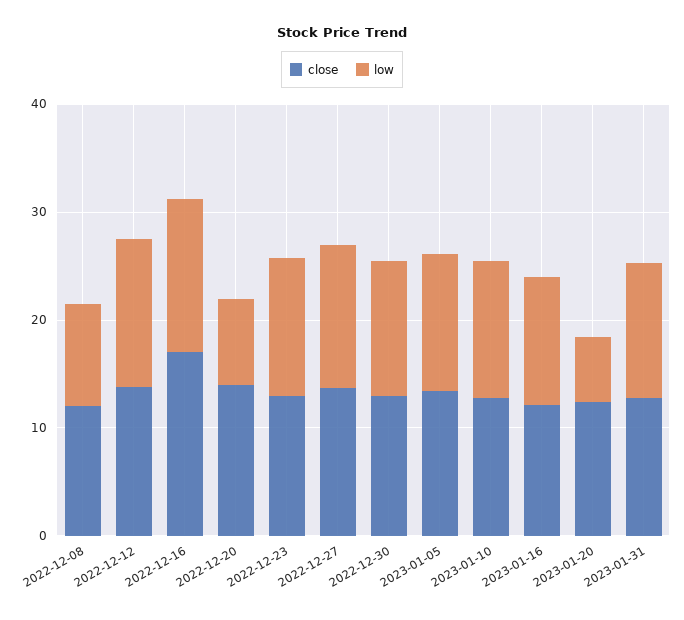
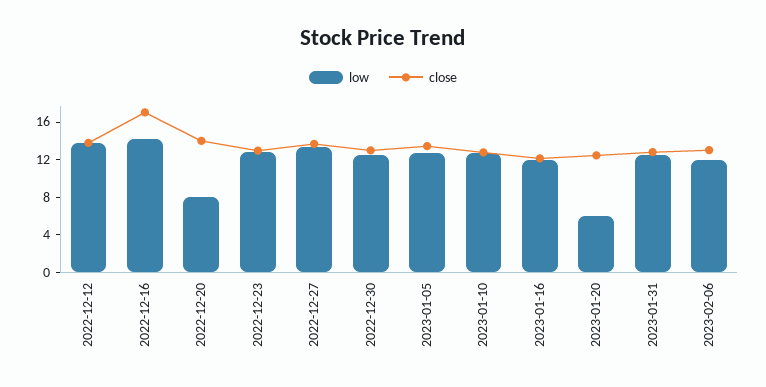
close, 2022-12-08: 12 -> none
low, 2022-12-08: 10 -> none
low, 2023-02-06: none -> 12
close, 2023-02-06: none -> 13

